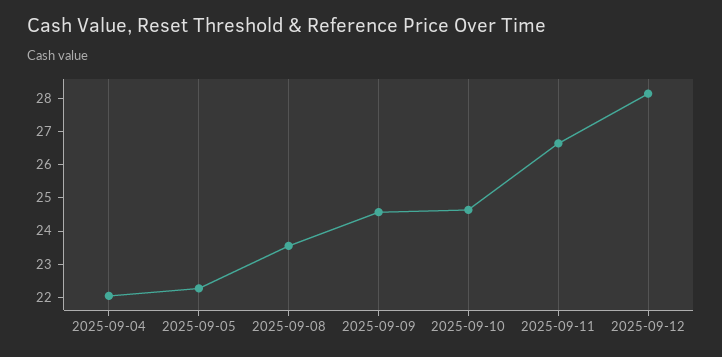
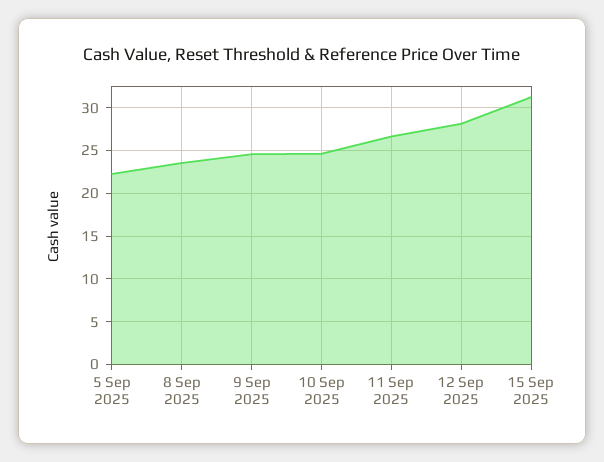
2025-09-04: 22 -> none
15 Sep 2025: none -> 31

